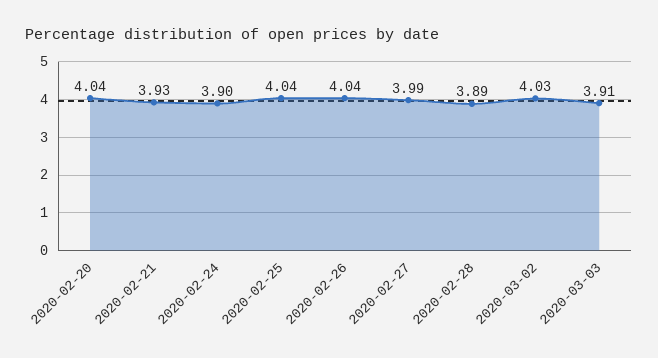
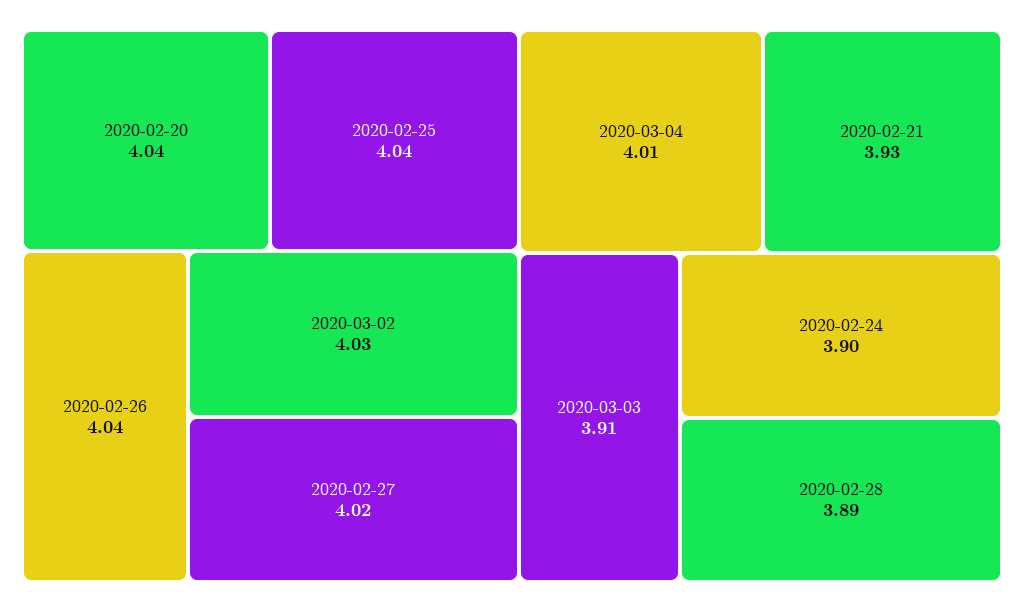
2020-02-27: 3.99 -> 4.02
2020-03-04: none -> 4.01

